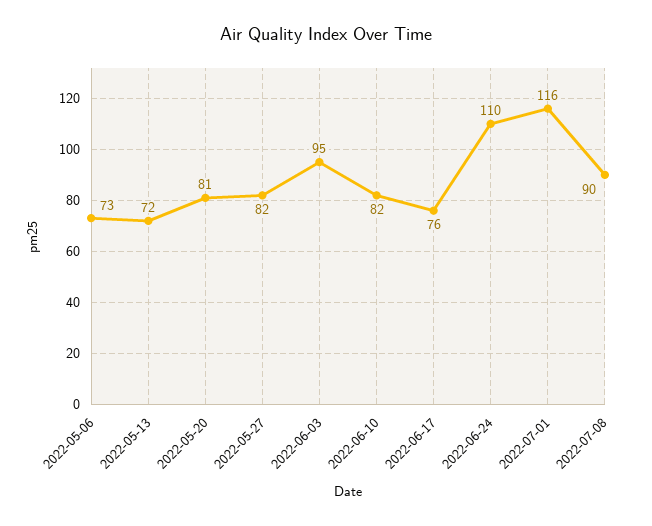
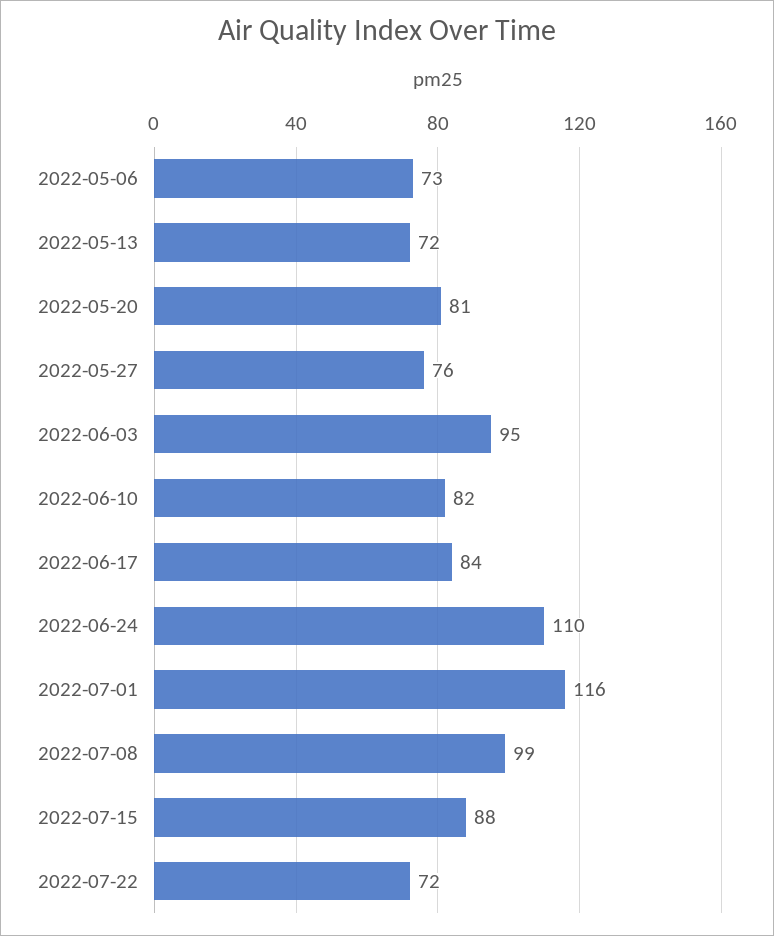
2022-05-27: 82 -> 76
2022-06-17: 76 -> 84
2022-07-08: 90 -> 99
2022-07-15: none -> 88
2022-07-22: none -> 72

